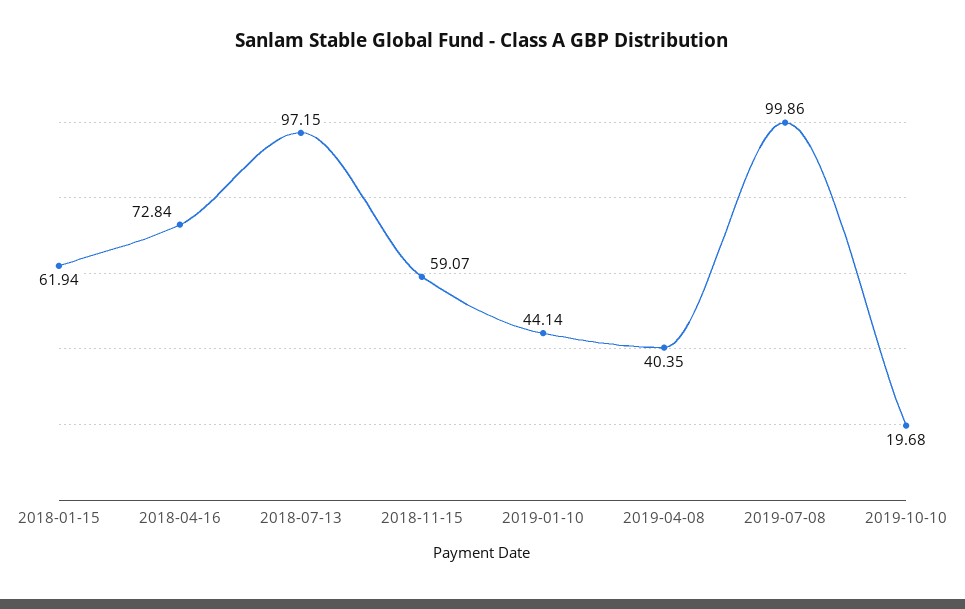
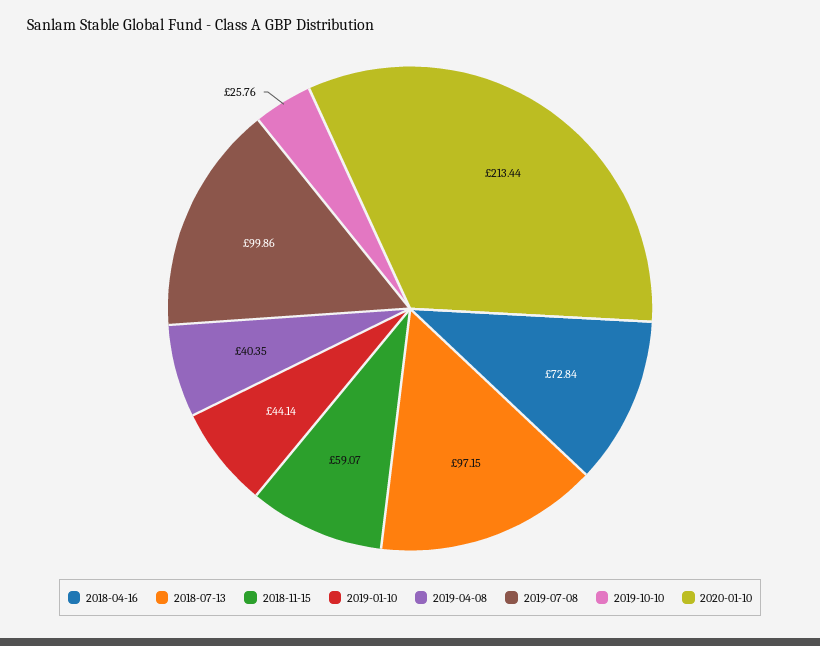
2018-01-15: 61.94 -> none
2019-10-10: 19.68 -> 25.76
2020-01-10: none -> 213.44

